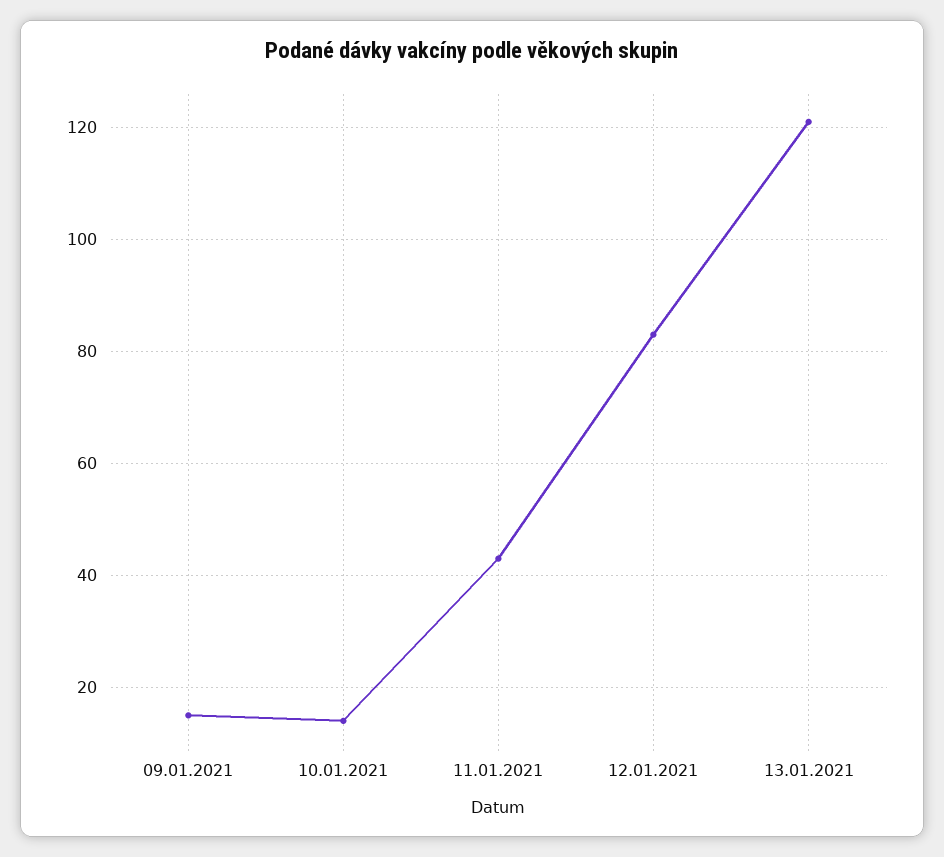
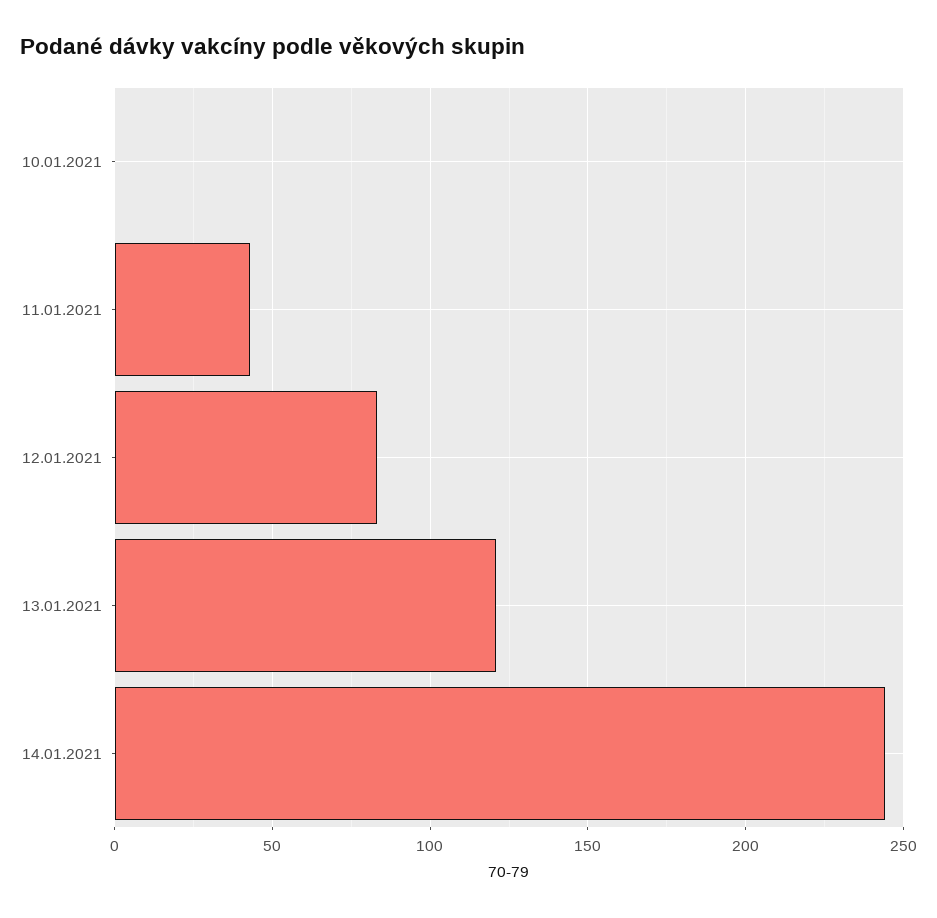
09.01.2021: 15 -> none
10.01.2021: 15 -> 0
14.01.2021: none -> 245

